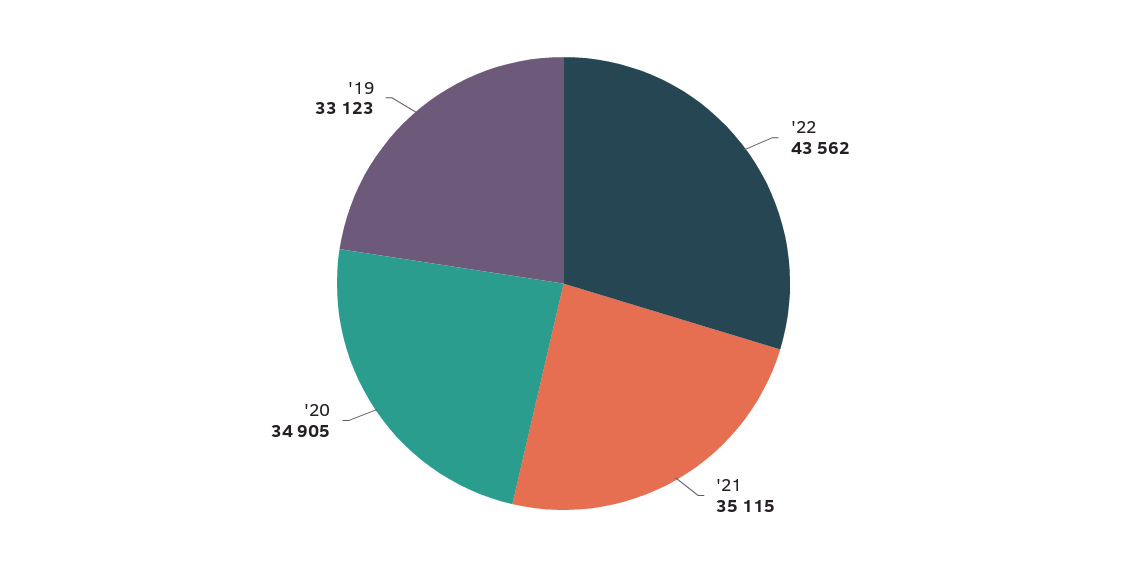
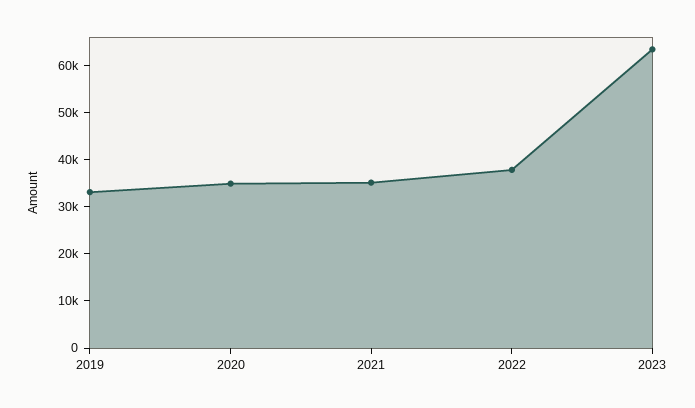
'22: 43562 -> 38000
2023: none -> 64000

